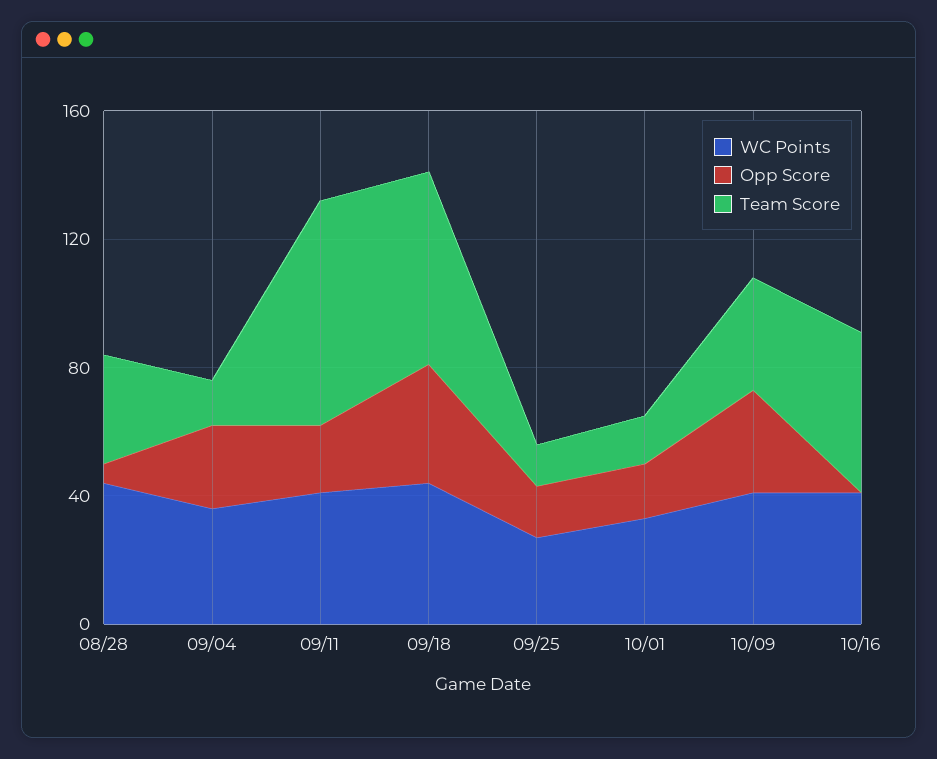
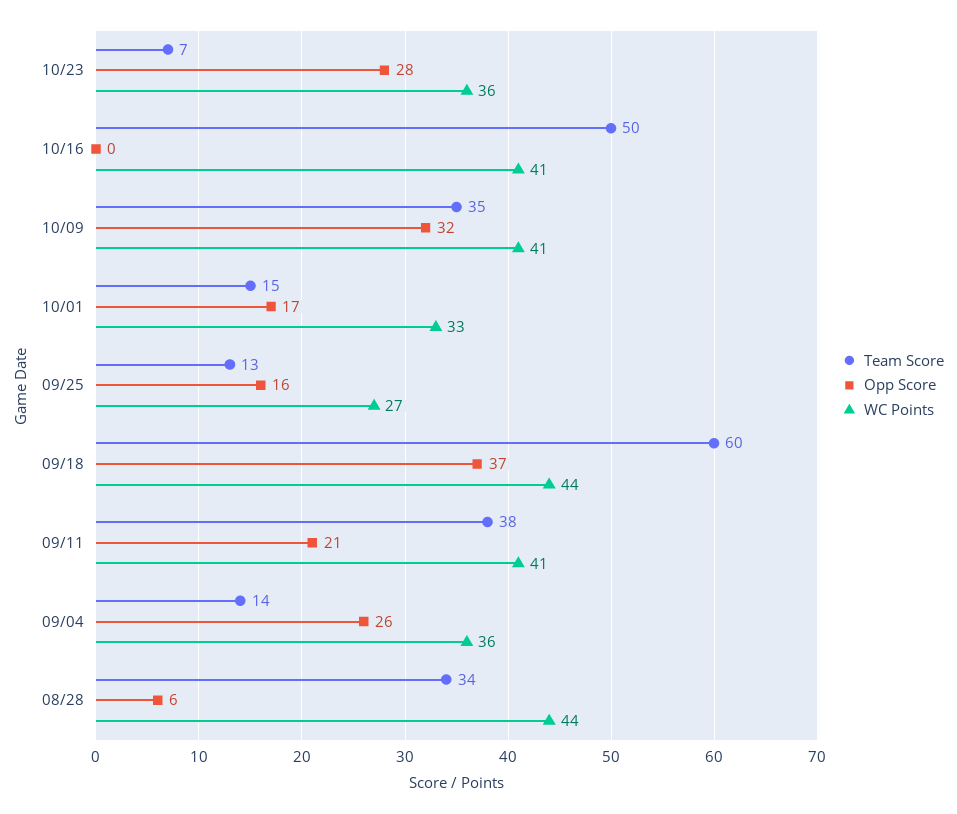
Team Score, 09/11: 70 -> 38
Team Score, 10/23: none -> 7
Opp Score, 10/23: none -> 28
WC Points, 10/23: none -> 36

